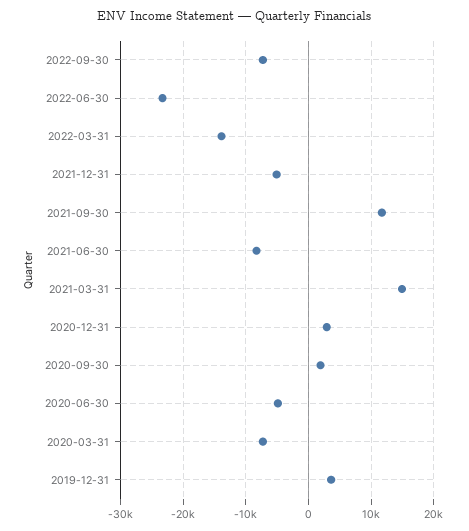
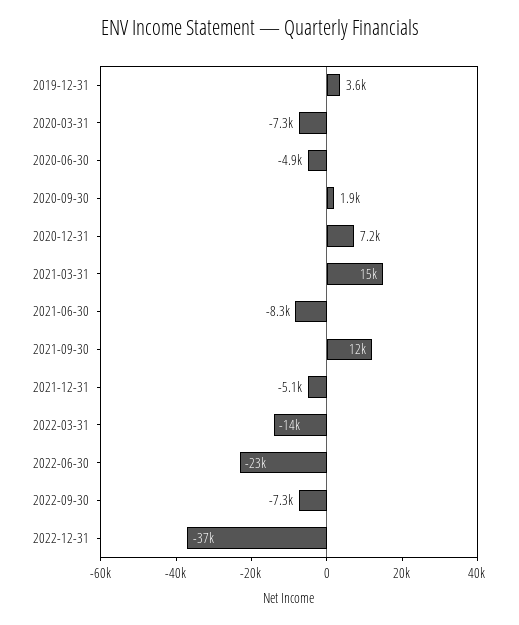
2020-12-31: 3000 -> 7200
2022-12-31: none -> -37000

